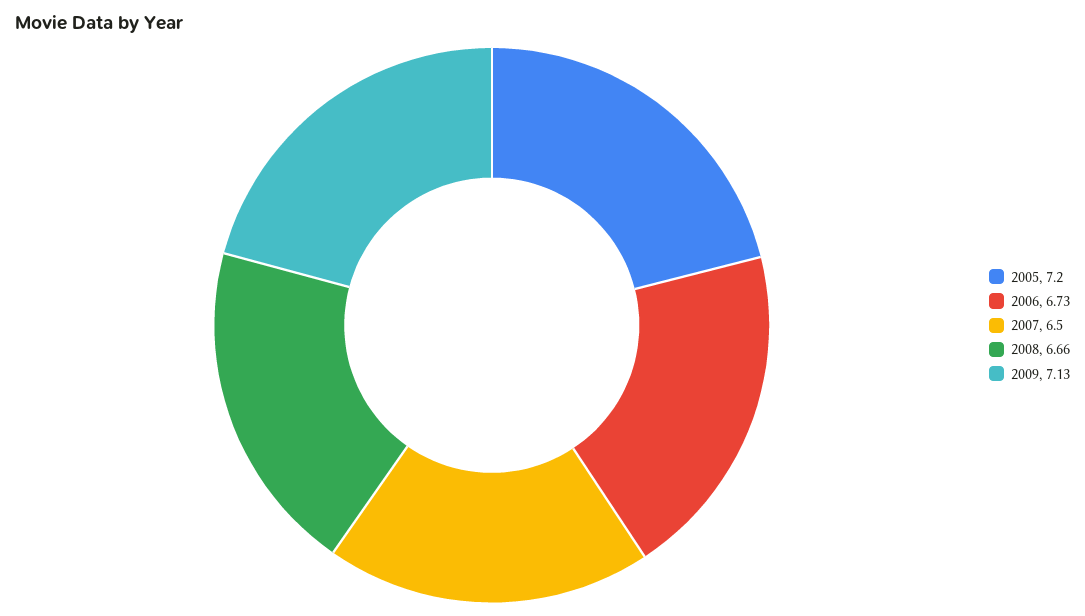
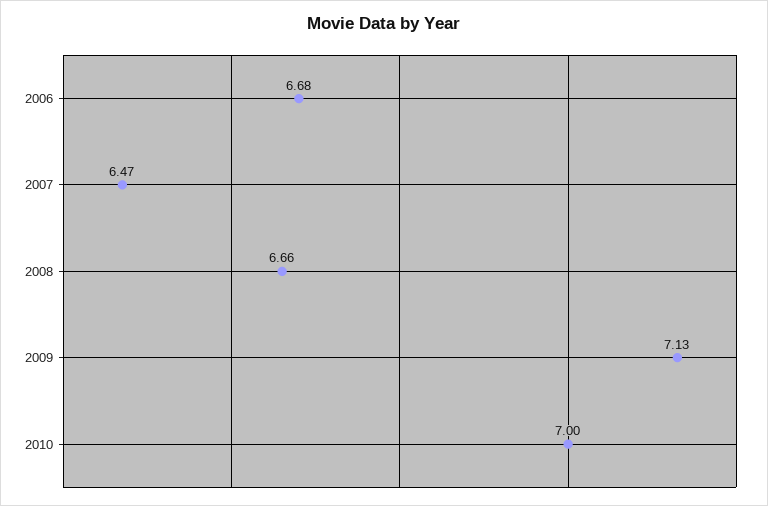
2005: 7.2 -> none
2006: 6.73 -> 6.68
2007: 6.5 -> 6.47
2010: none -> 7

